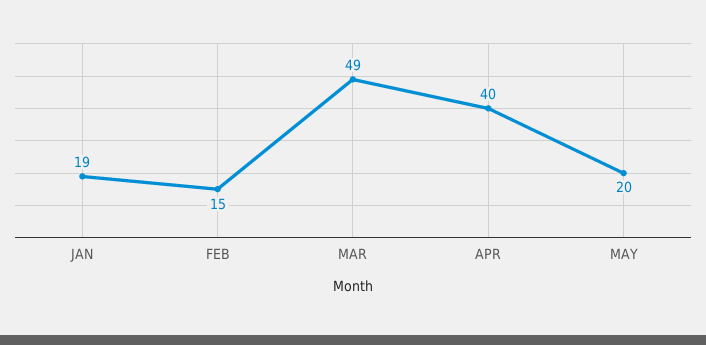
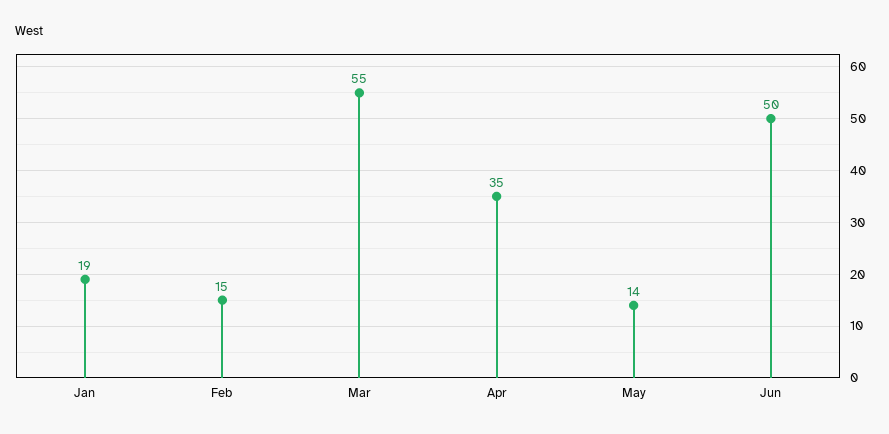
MAR: 49 -> 55
APR: 40 -> 35
MAY: 20 -> 14
Jun: none -> 50

